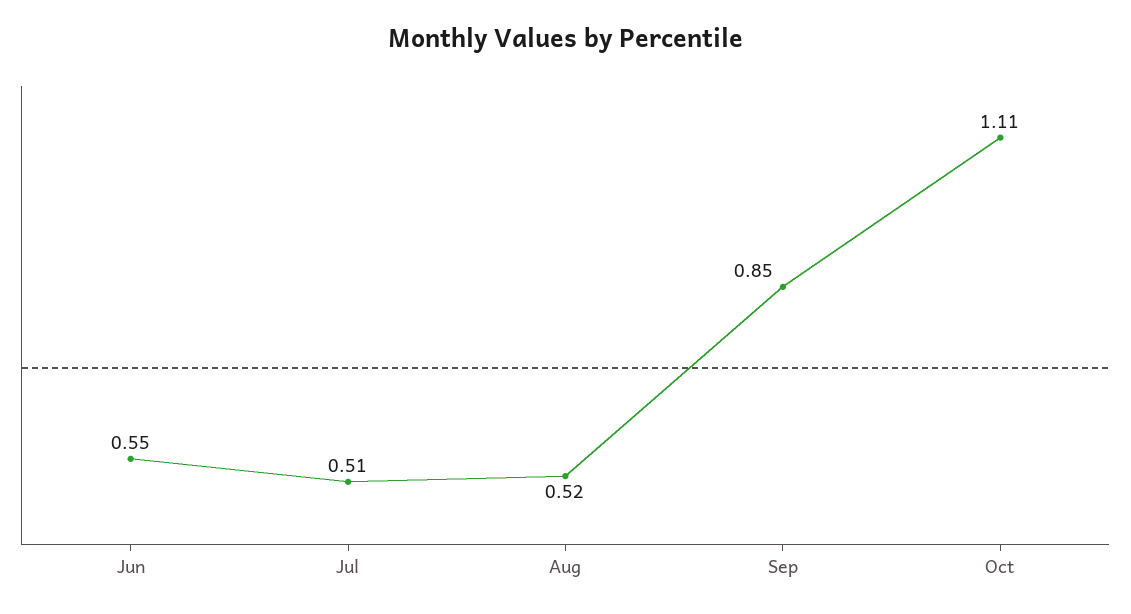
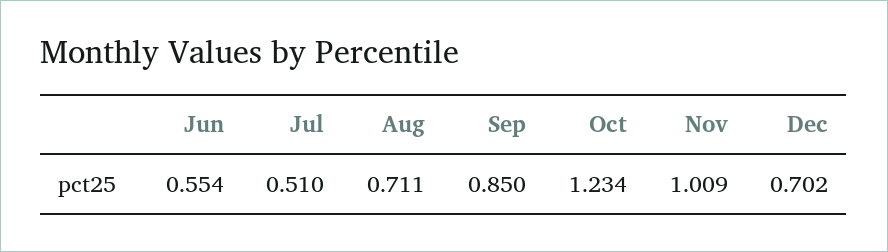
Aug: 0.52 -> 0.711
Oct: 1.11 -> 1.234
Nov: none -> 1.009
Dec: none -> 0.702

